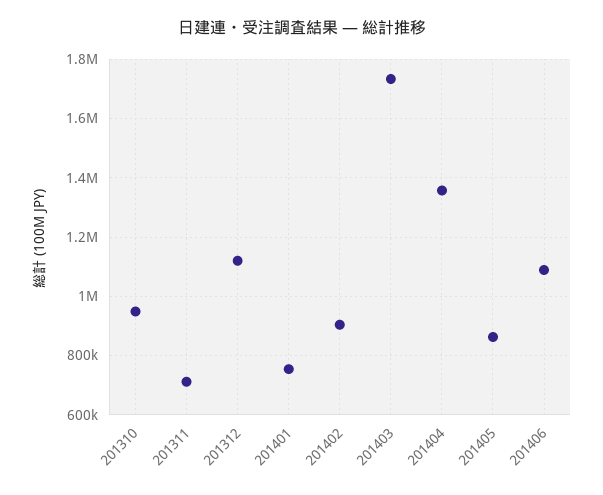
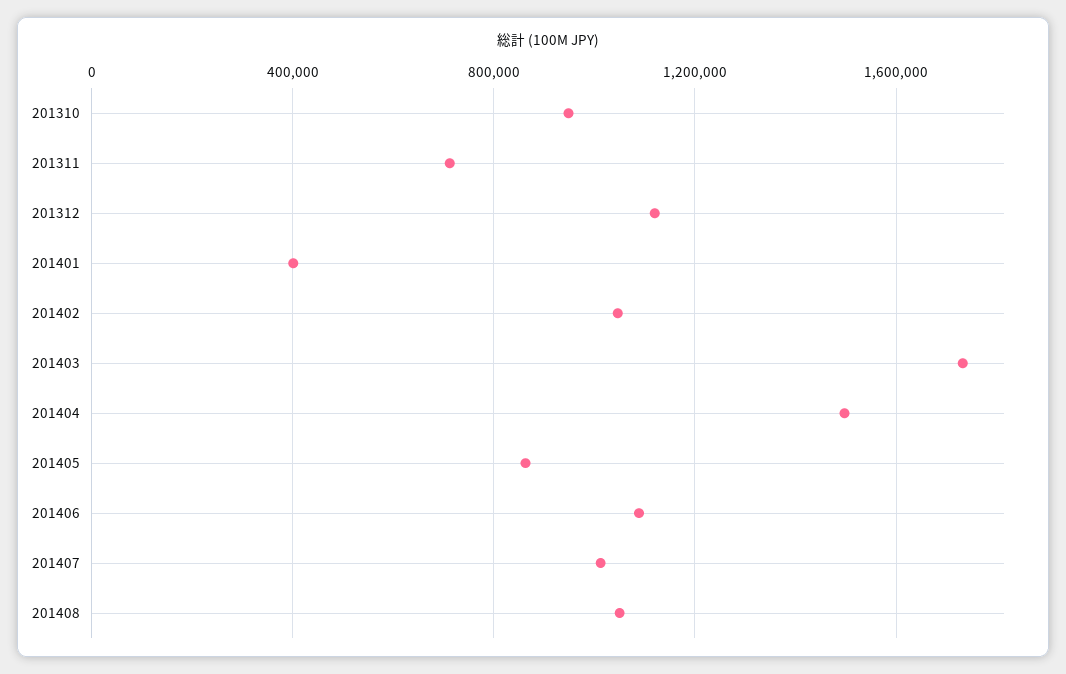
201401: 750000 -> 400000
201402: 900000 -> 1050000
201404: 1350000 -> 1500000
201407: none -> 1000000
201408: none -> 1050000

